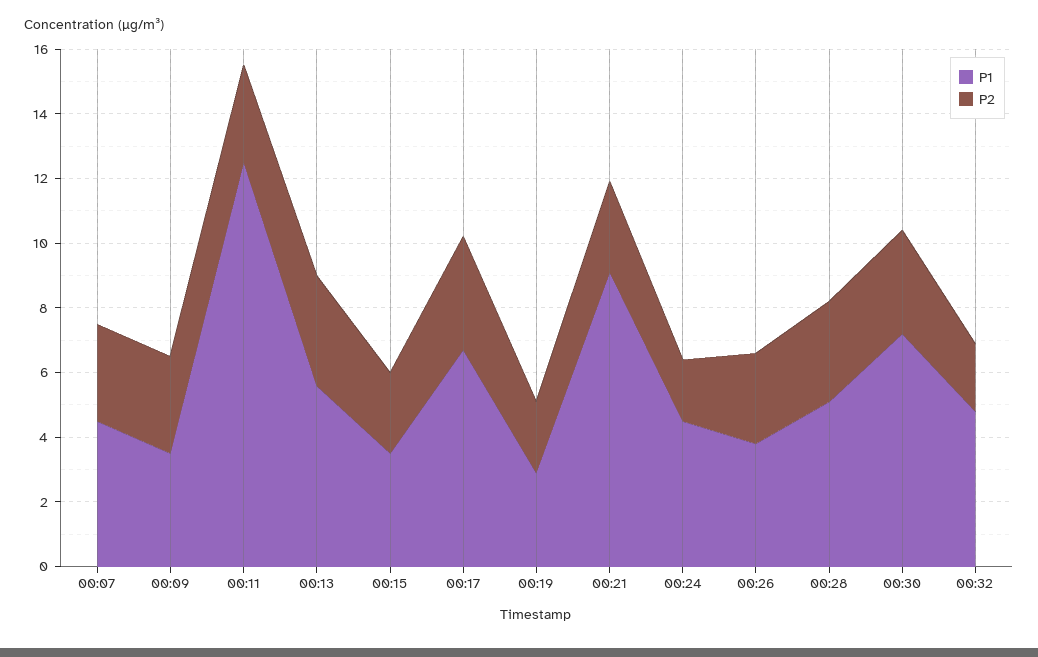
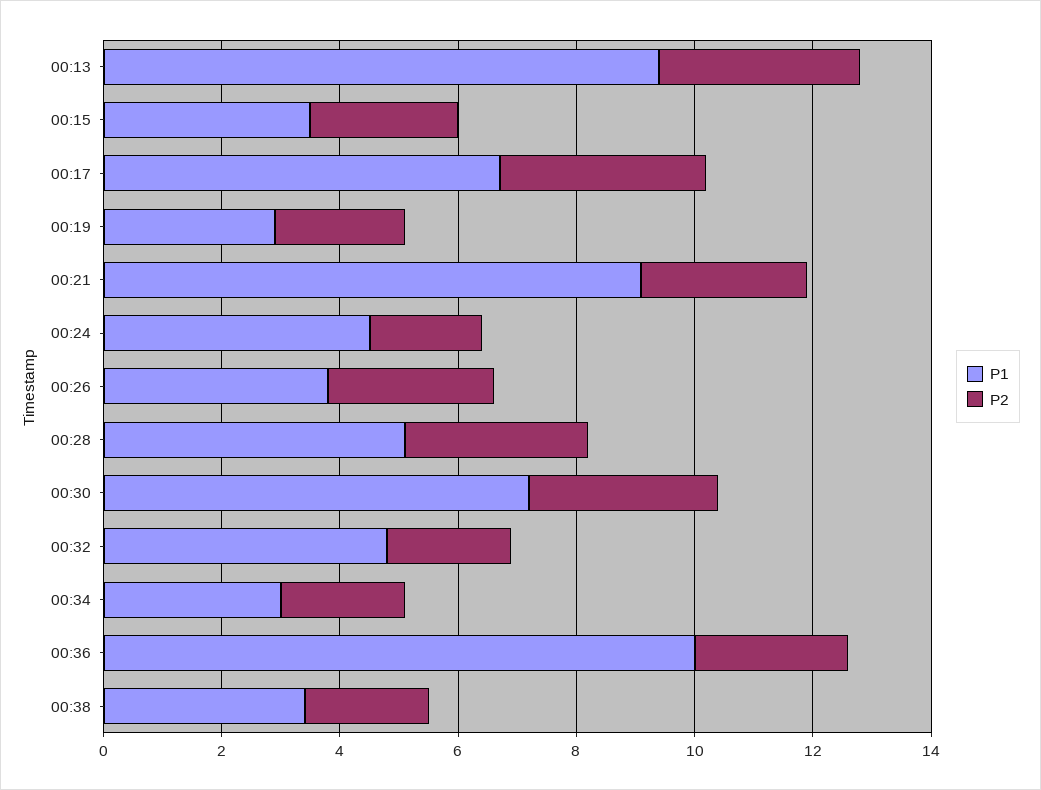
P1, 00:07: 4.5 -> none
P2, 00:07: 3 -> none
P1, 00:09: 3.5 -> none
P2, 00:09: 3 -> none
P1, 00:11: 12.5 -> none
P2, 00:11: 3 -> none
P1, 00:13: 5.5 -> 9.5
P1, 00:34: none -> 3
P2, 00:34: none -> 2
P1, 00:36: none -> 10
P2, 00:36: none -> 2.5
P1, 00:38: none -> 3.5
P2, 00:38: none -> 2

